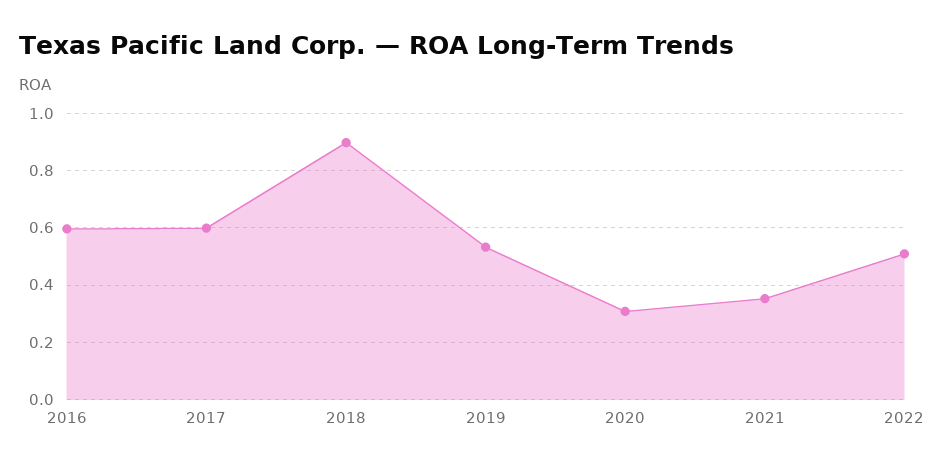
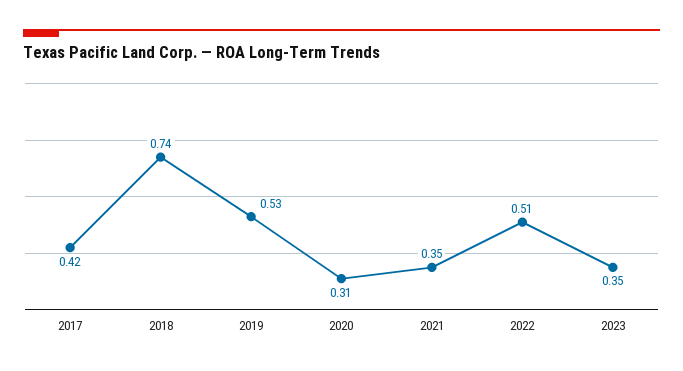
2016: 0.6 -> none
2017: 0.6 -> 0.42
2018: 0.9 -> 0.74
2023: none -> 0.35

